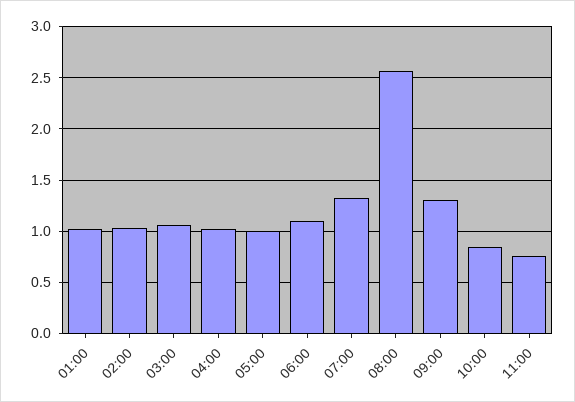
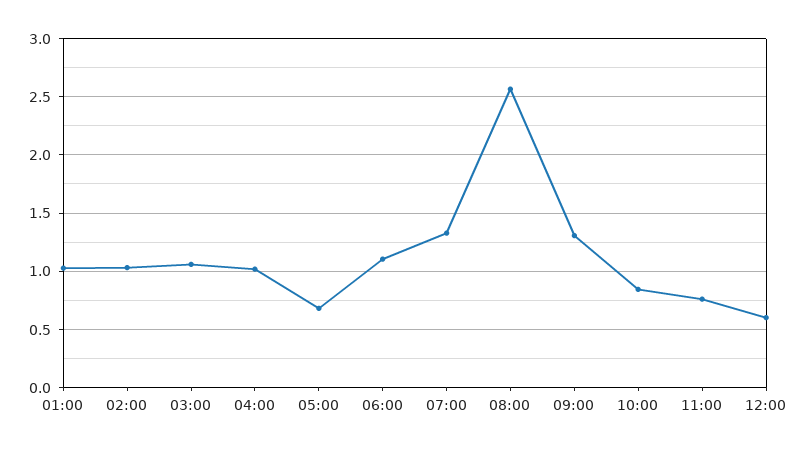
05:00: 1 -> 0.7
12:00: none -> 0.6

